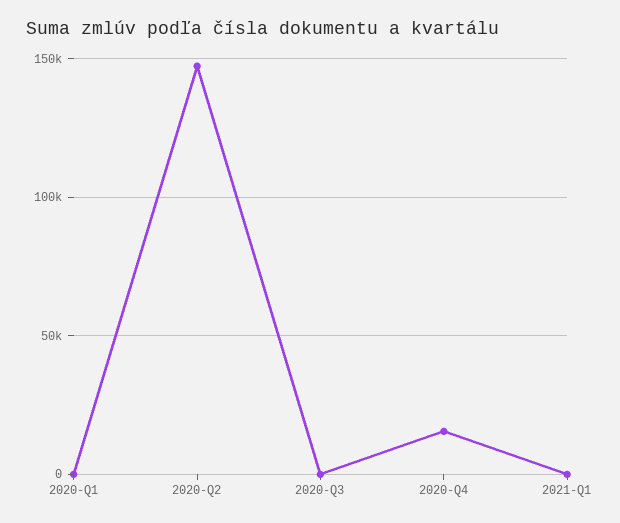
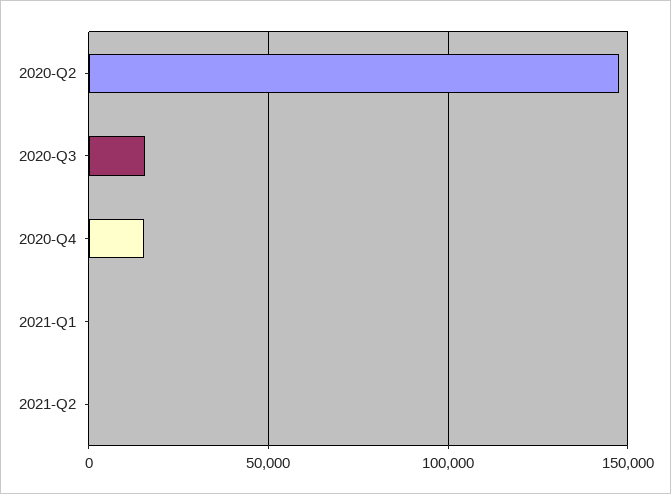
2020-Q1: 0 -> none
2020-Q3: 0 -> 15000
2021-Q2: none -> 0

